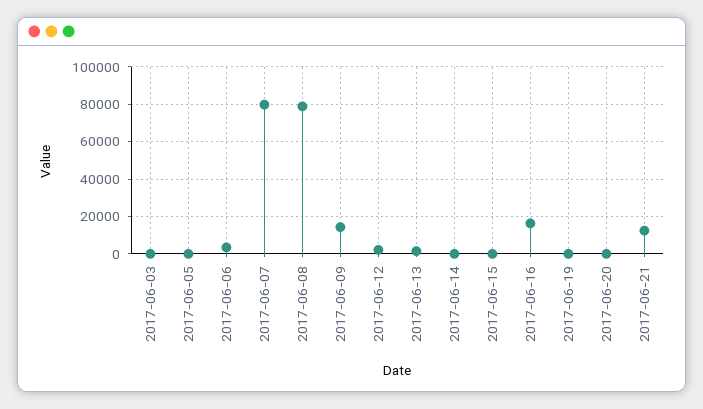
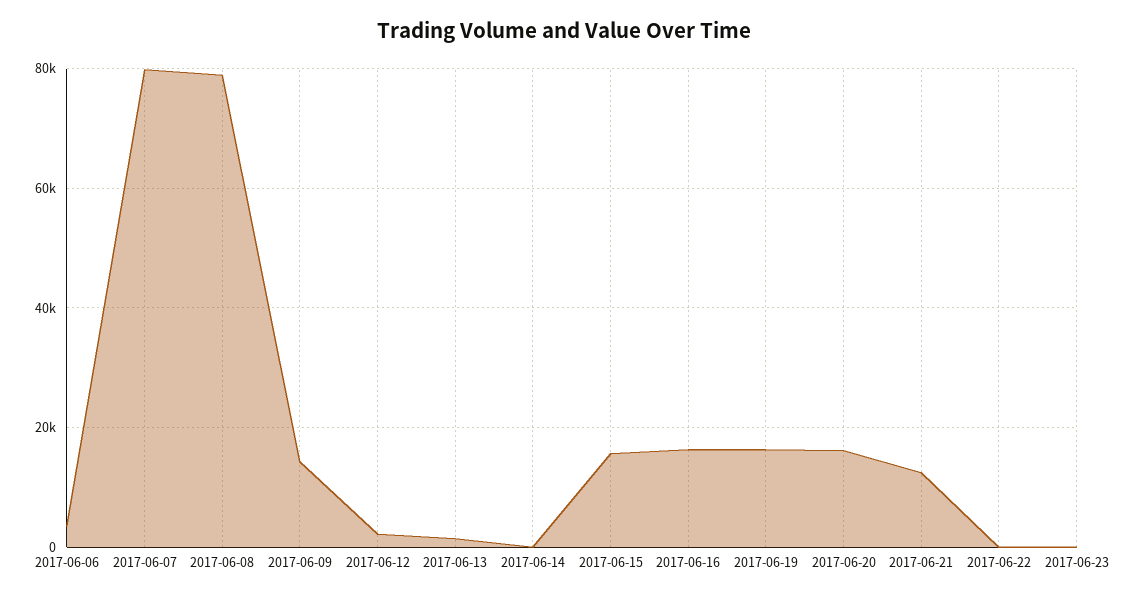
2017-06-03: 0 -> none
2017-06-05: 0 -> none
2017-06-15: 0 -> 16000
2017-06-19: 0 -> 16000
2017-06-20: 0 -> 16000
2017-06-22: none -> 0
2017-06-23: none -> 0

